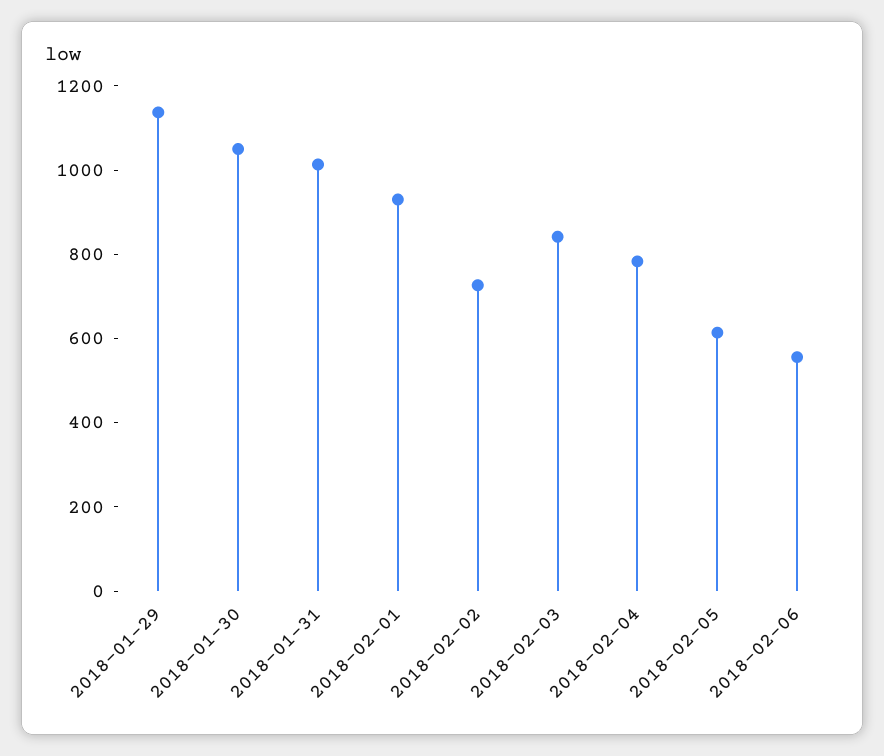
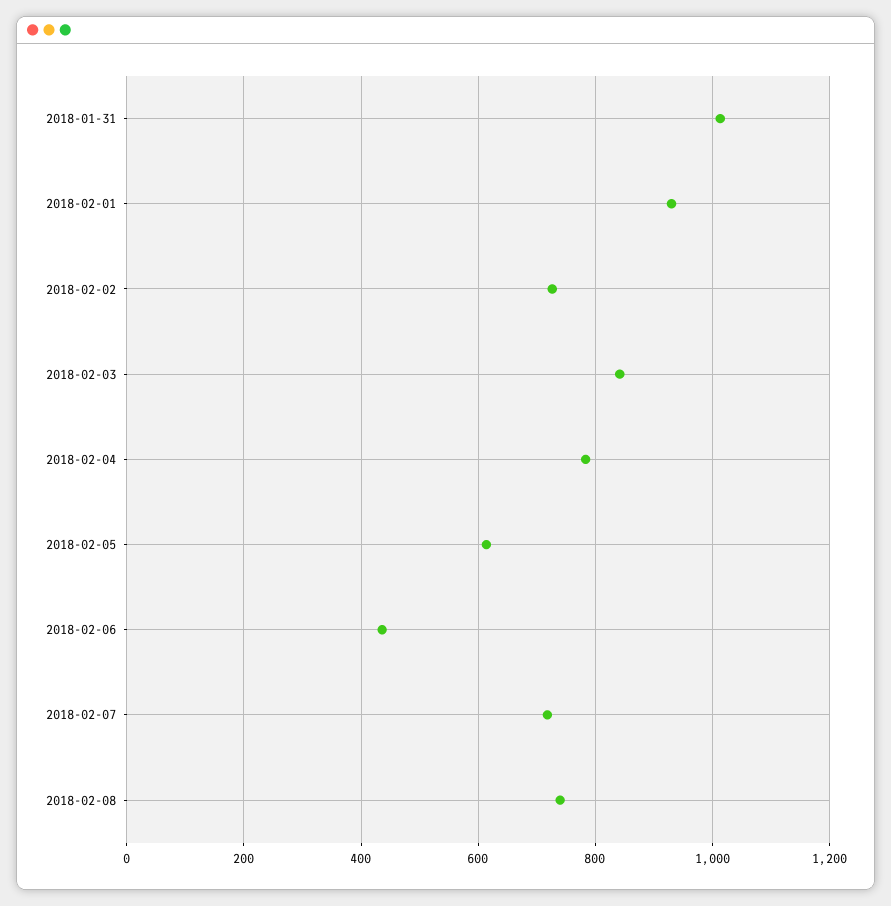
2018-01-29: 1150 -> none
2018-01-30: 1050 -> none
2018-02-06: 550 -> 440
2018-02-07: none -> 720
2018-02-08: none -> 740

